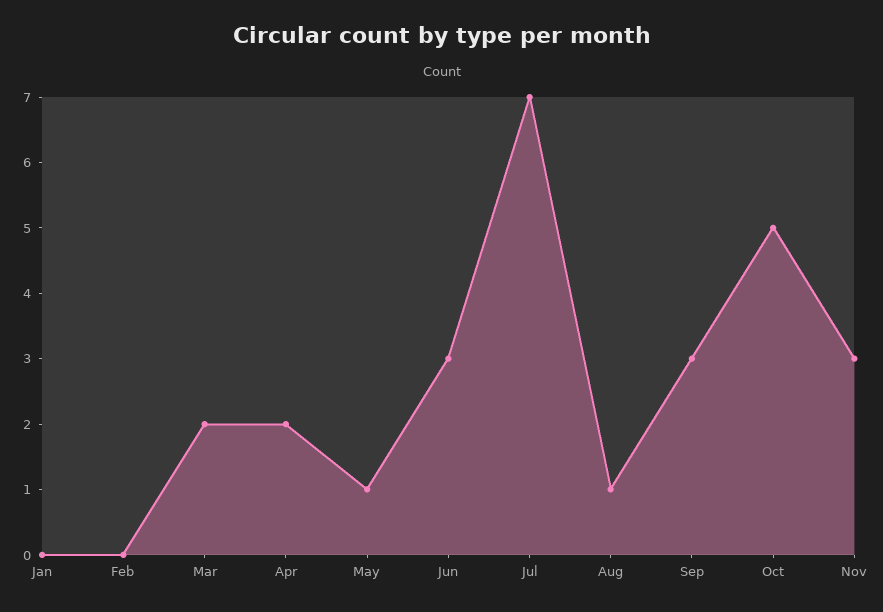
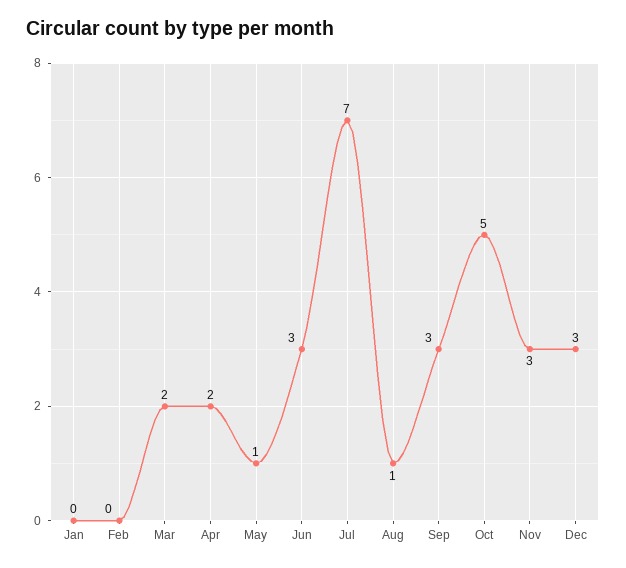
Dec: none -> 3

